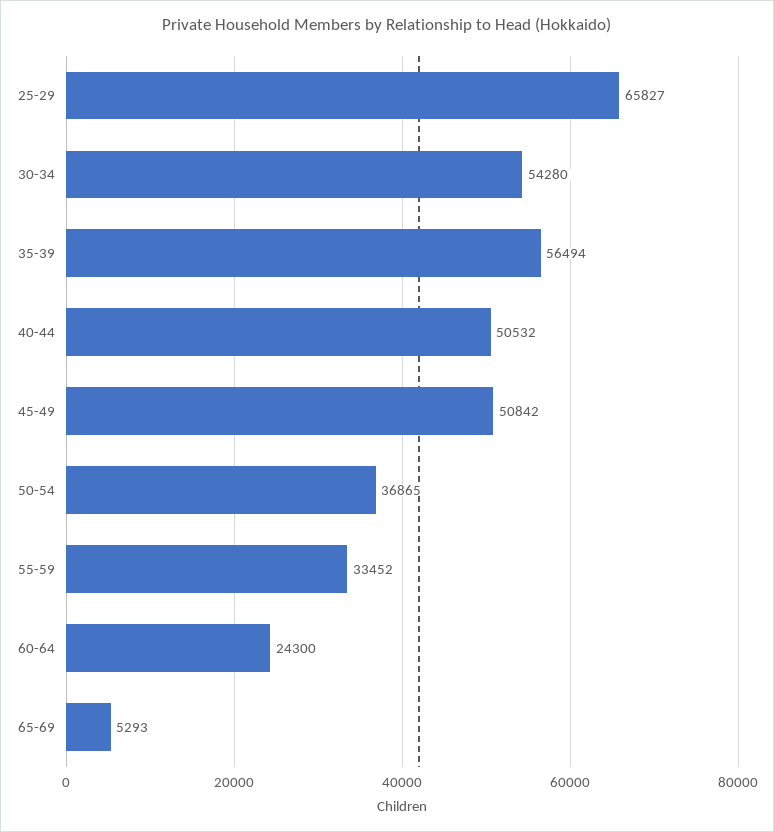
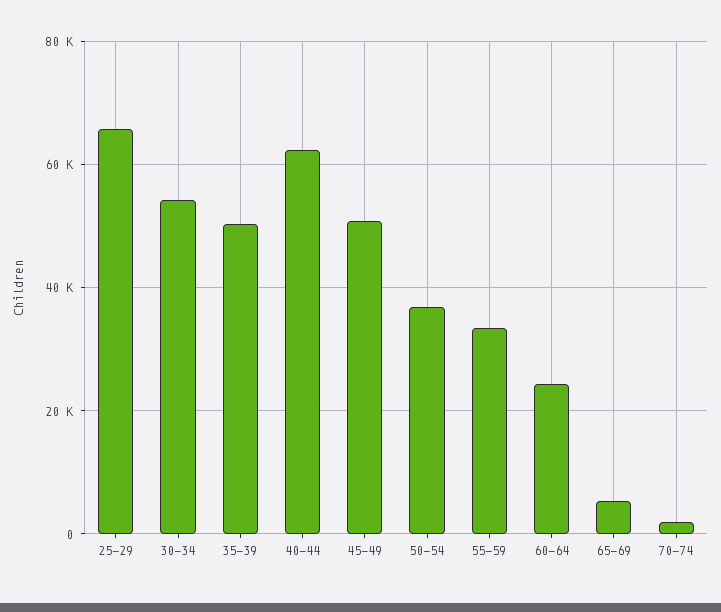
35-39: 56494 -> 50000
40-44: 50532 -> 62000
70-74: none -> 2000

